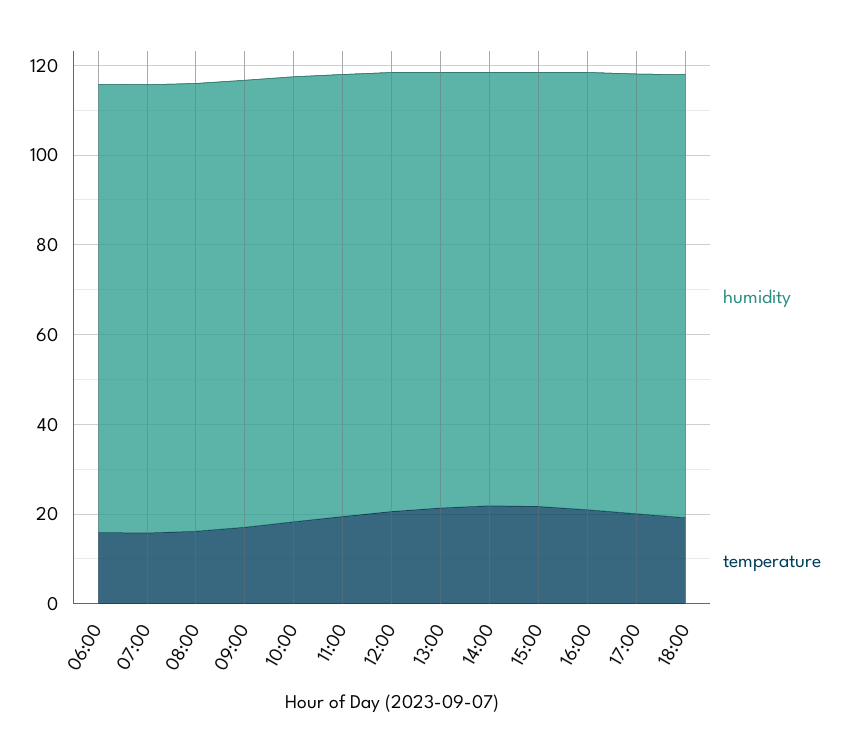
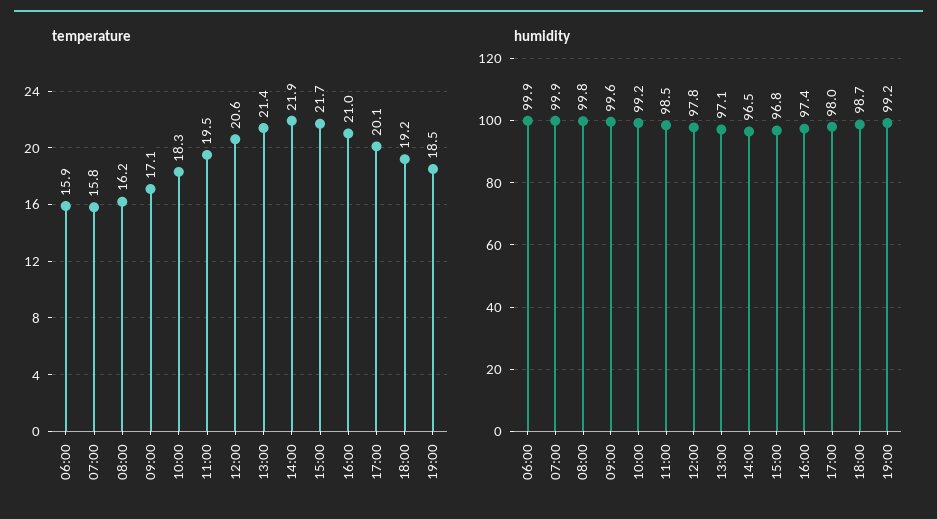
temperature, 19:00: none -> 18.5
humidity, 19:00: none -> 99.2

